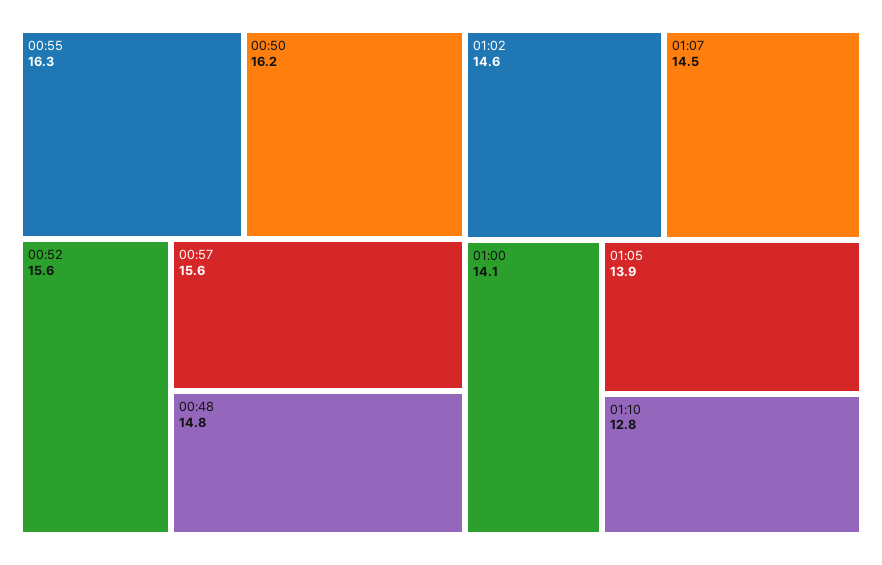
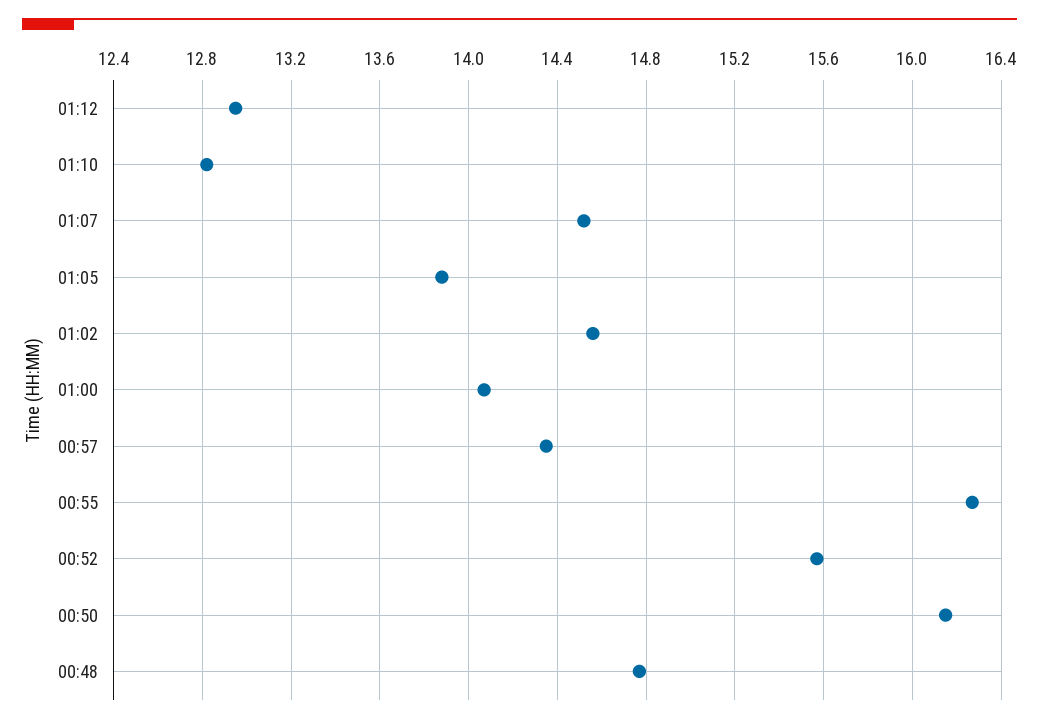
00:57: 15.6 -> 14.35
01:12: none -> 12.95

